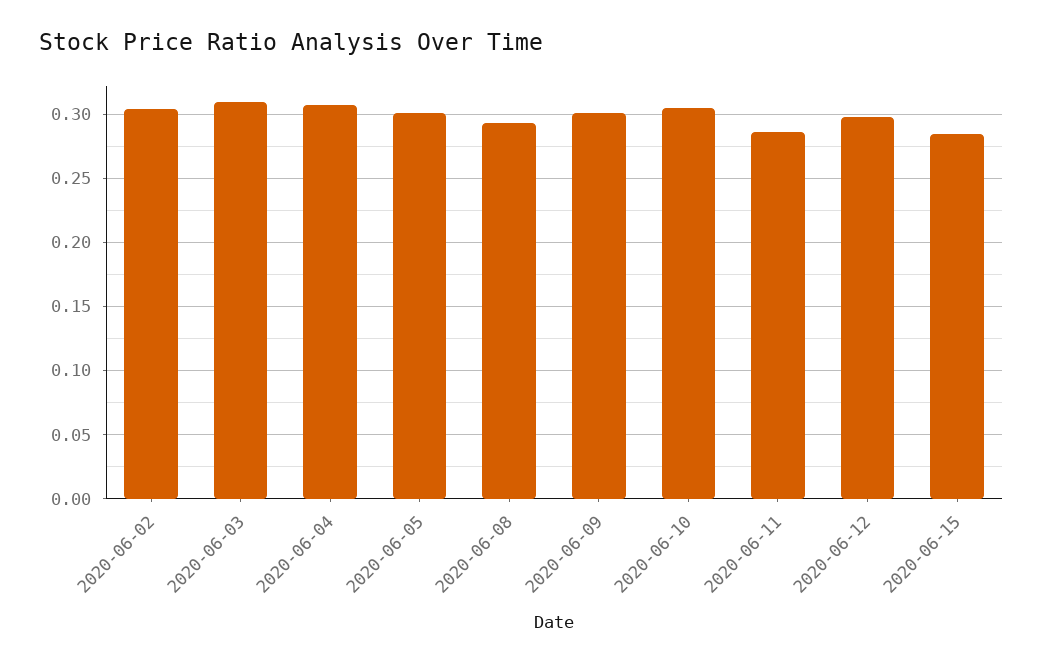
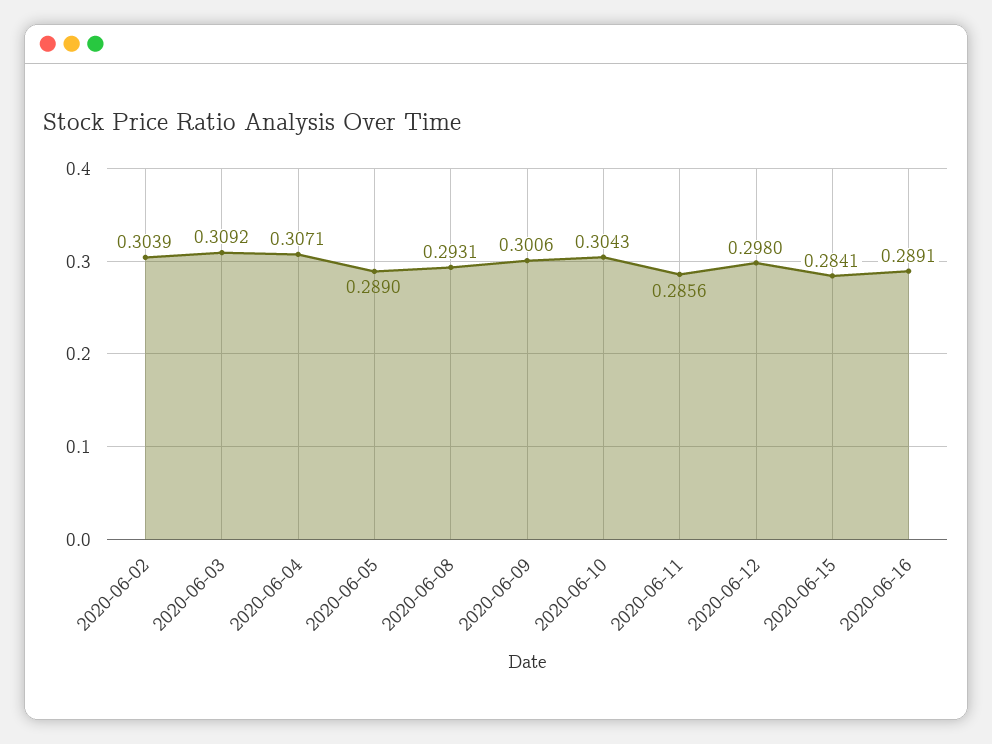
2020-06-05: 0.3 -> 0.289
2020-06-16: none -> 0.2891

